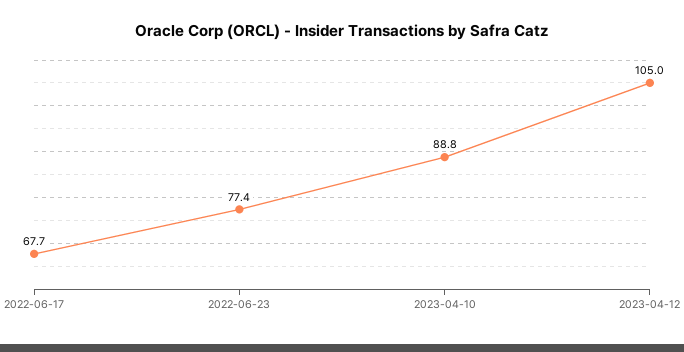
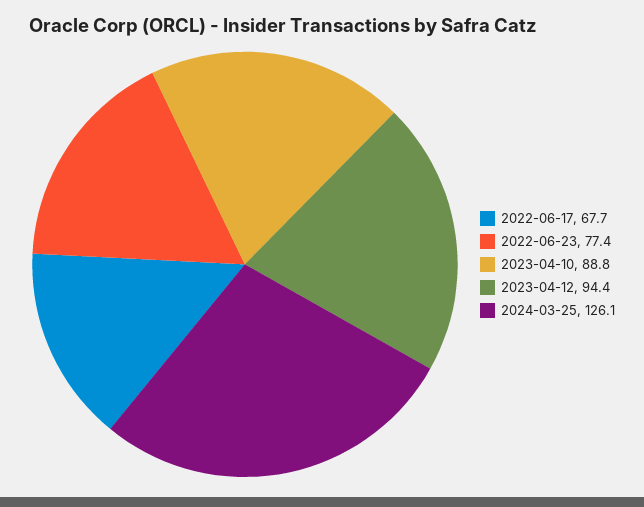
2023-04-12: 105 -> 94.4
2024-03-25: none -> 126.1

